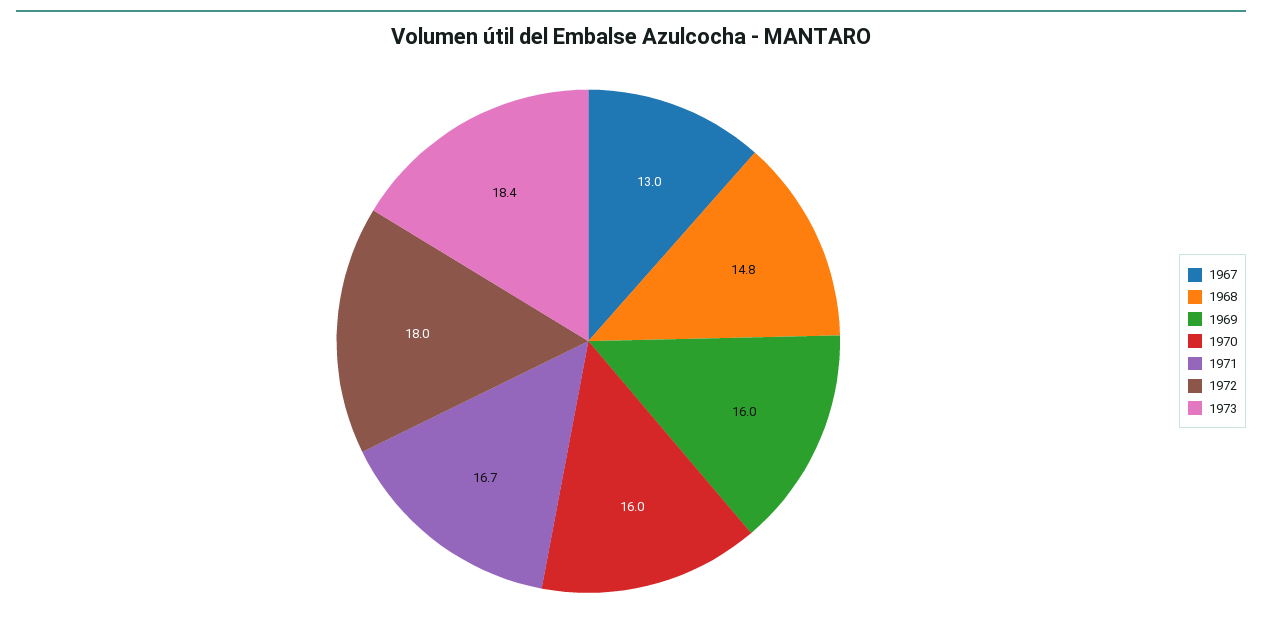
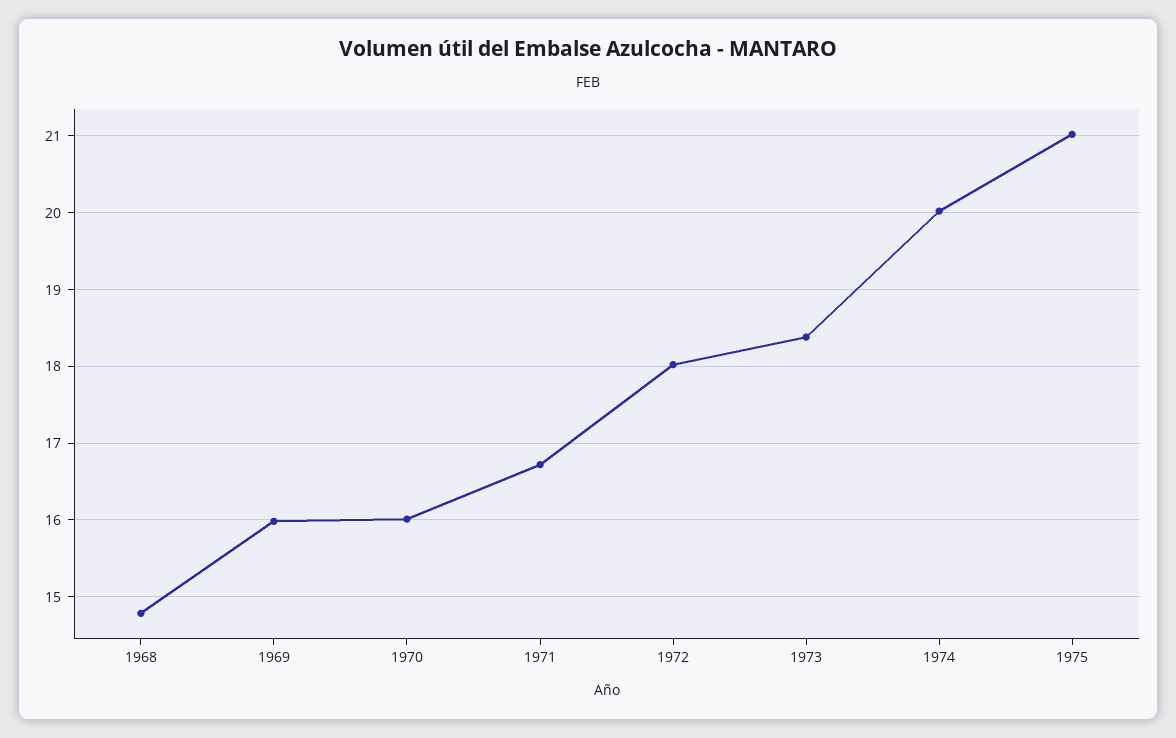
1967: 13 -> none
1974: none -> 20
1975: none -> 21

